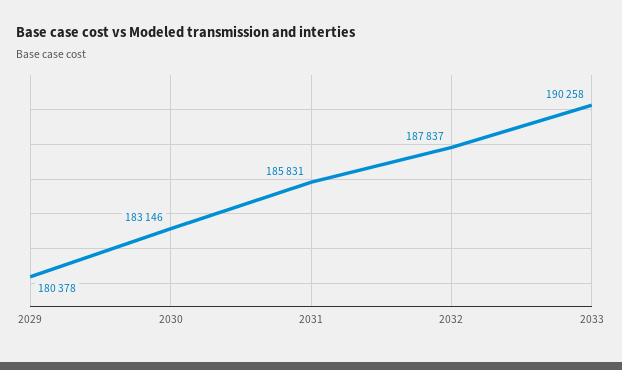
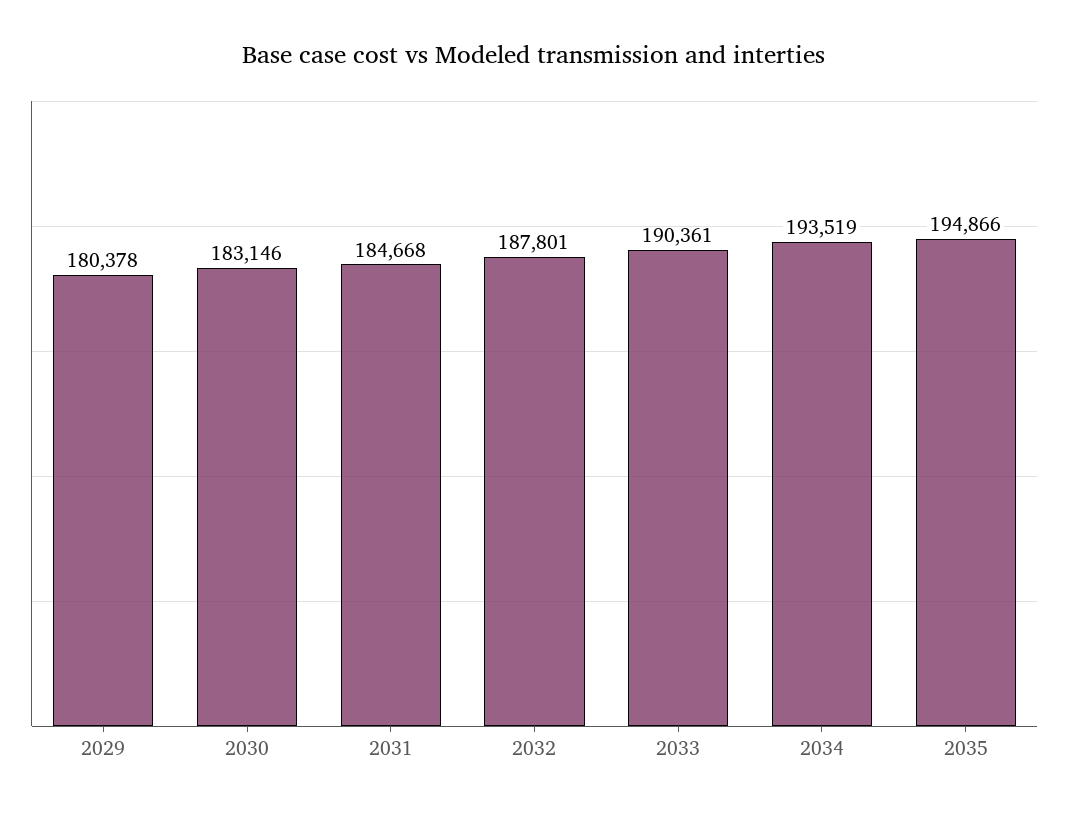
2031: 185831 -> 184668
2032: 187837 -> 187801
2033: 190258 -> 190361
2034: none -> 193519
2035: none -> 194866

